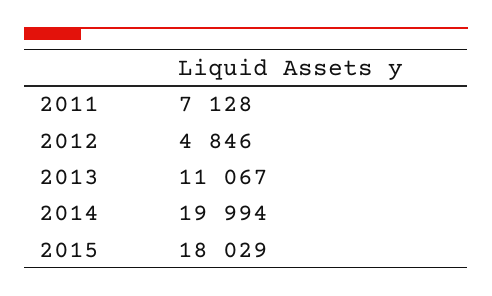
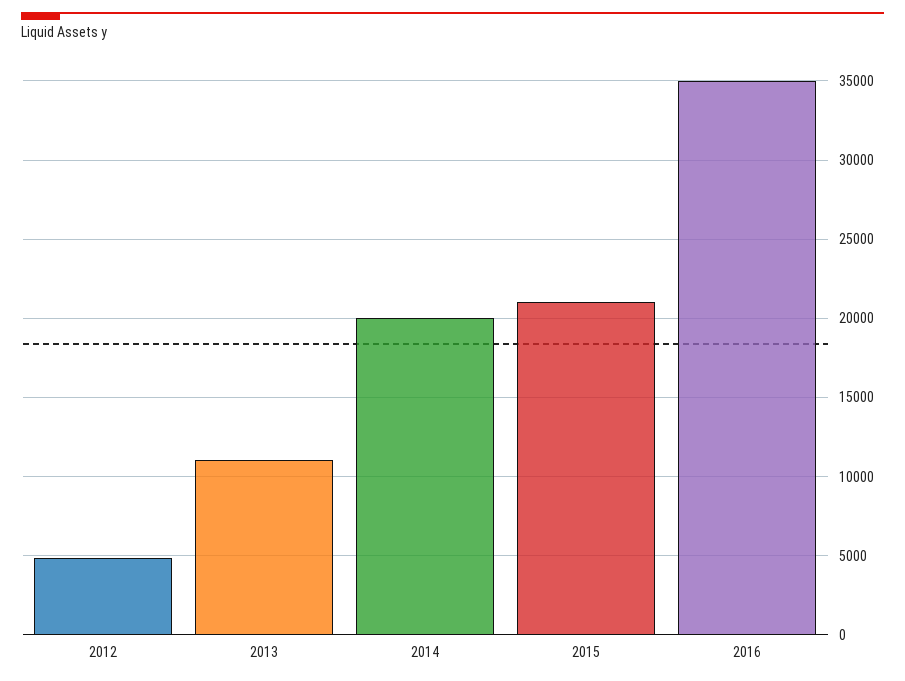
2011: 7128 -> none
2015: 18029 -> 21000
2016: none -> 35000

